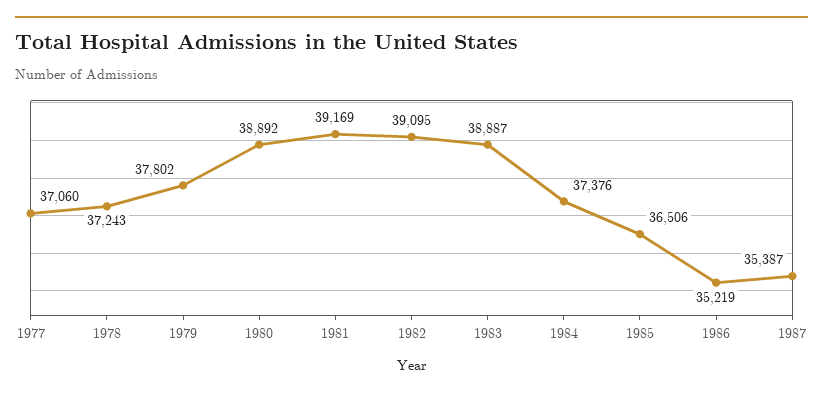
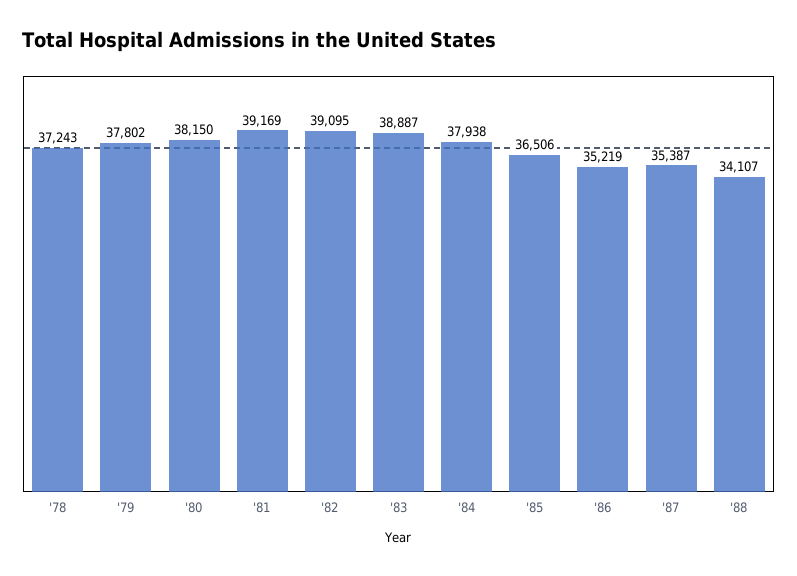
1977: 37060 -> none
1980: 38892 -> 38150
1984: 37376 -> 37938
'88: none -> 34107

